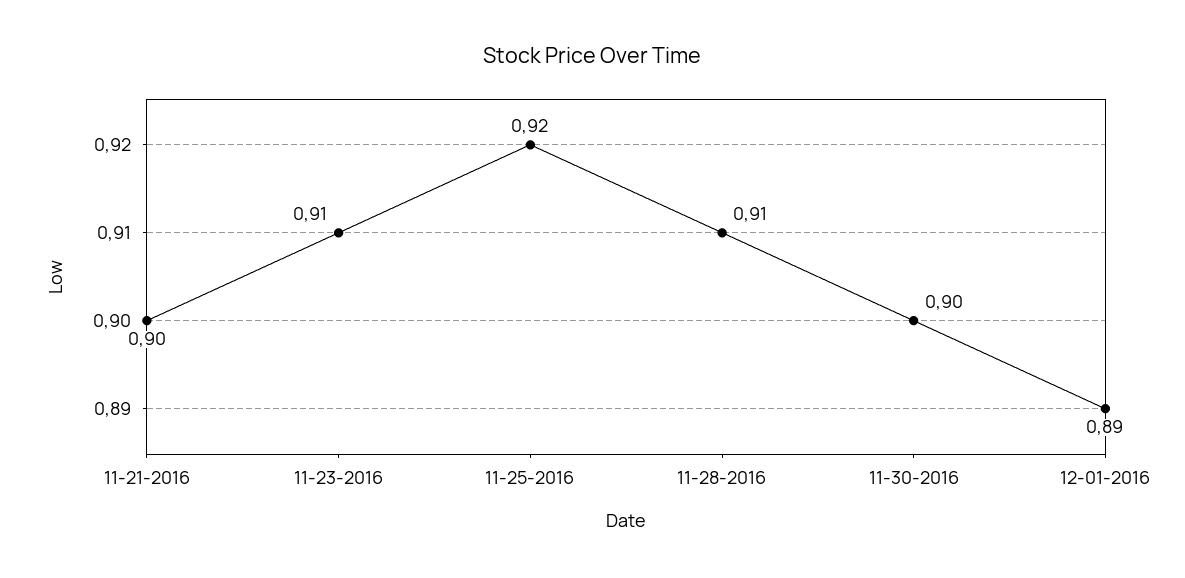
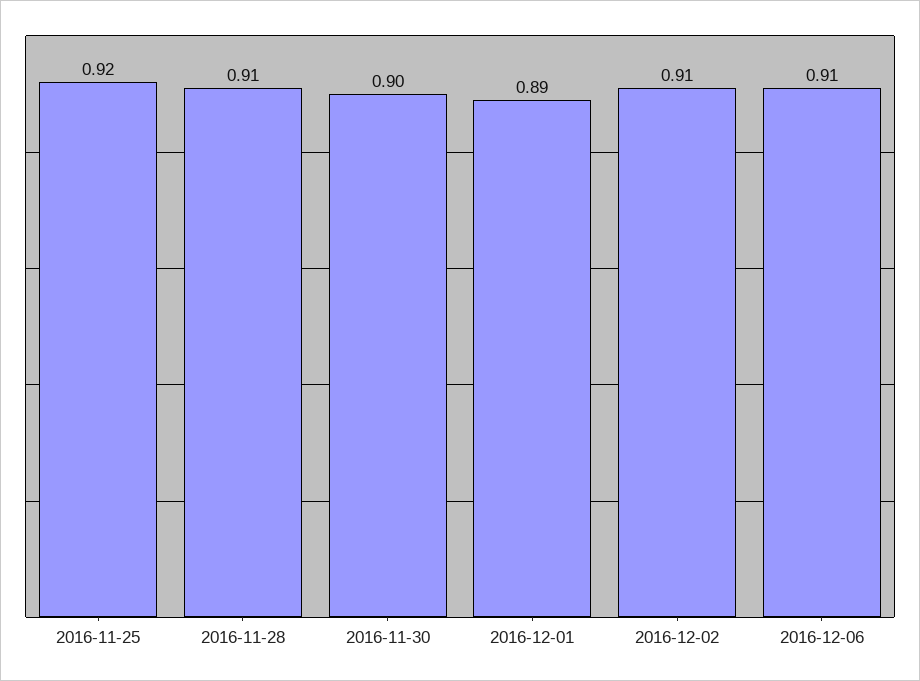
11-21-2016: 0.9 -> none
11-23-2016: 0.91 -> none
2016-12-02: none -> 0.91
2016-12-06: none -> 0.91

